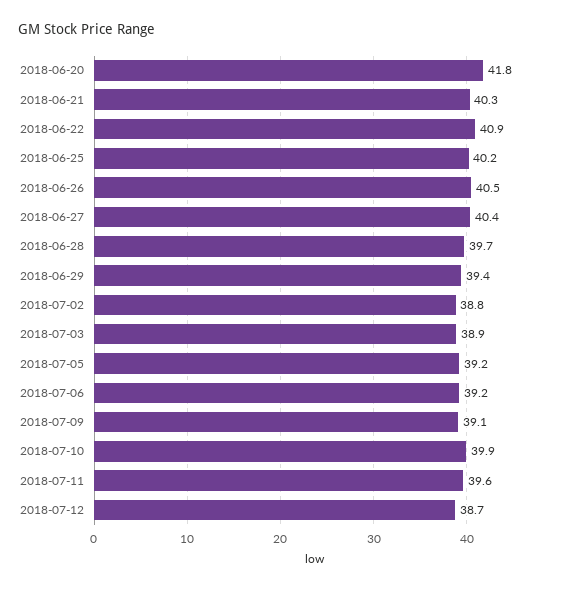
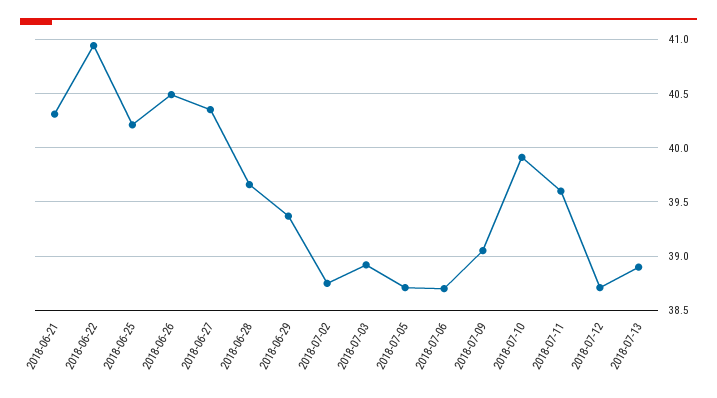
2018-06-20: 41.8 -> none
2018-07-05: 39.2 -> 38.7
2018-07-06: 39.2 -> 38.7
2018-07-13: none -> 38.9

